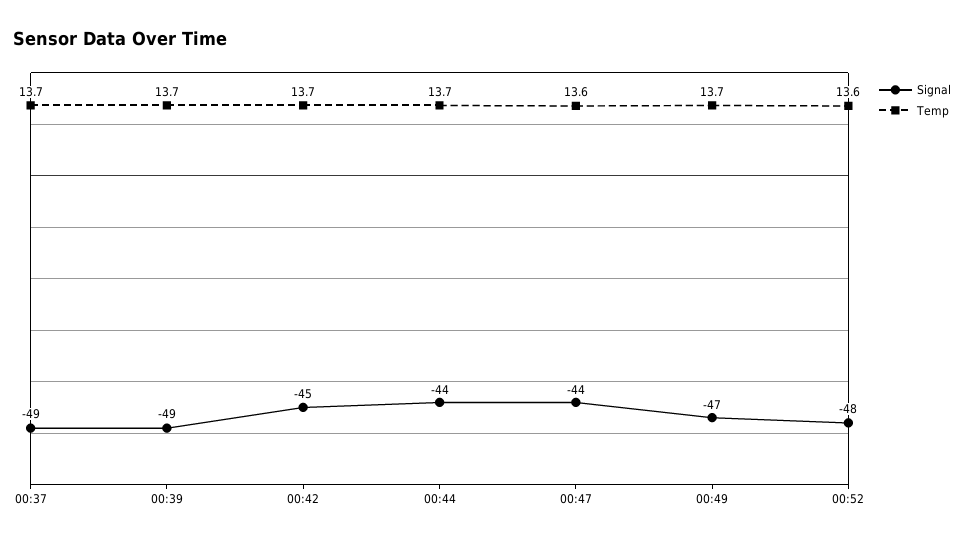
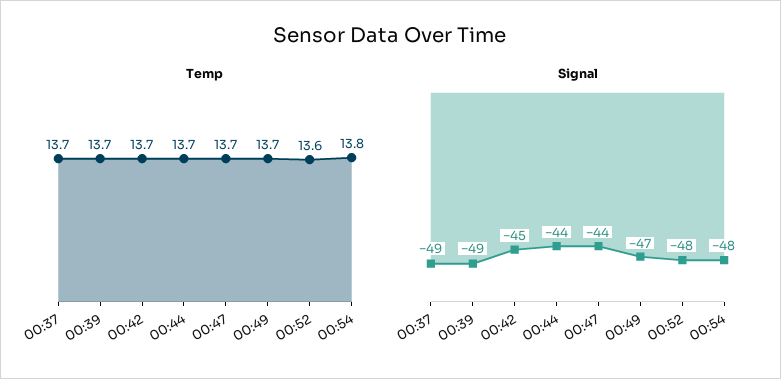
Temp, 00:47: 13.6 -> 13.7
Temp, 00:54: none -> 13.8
Signal, 00:54: none -> -48

